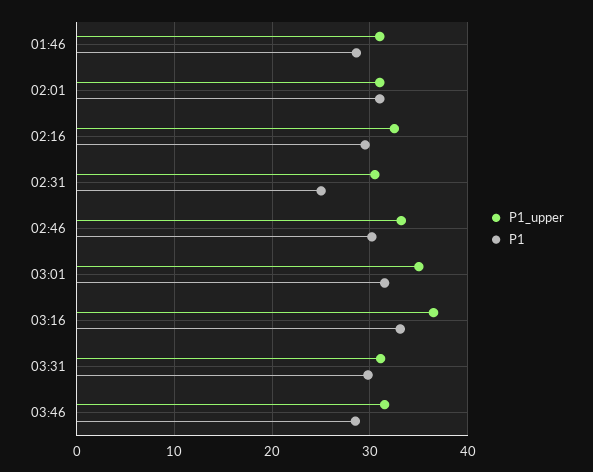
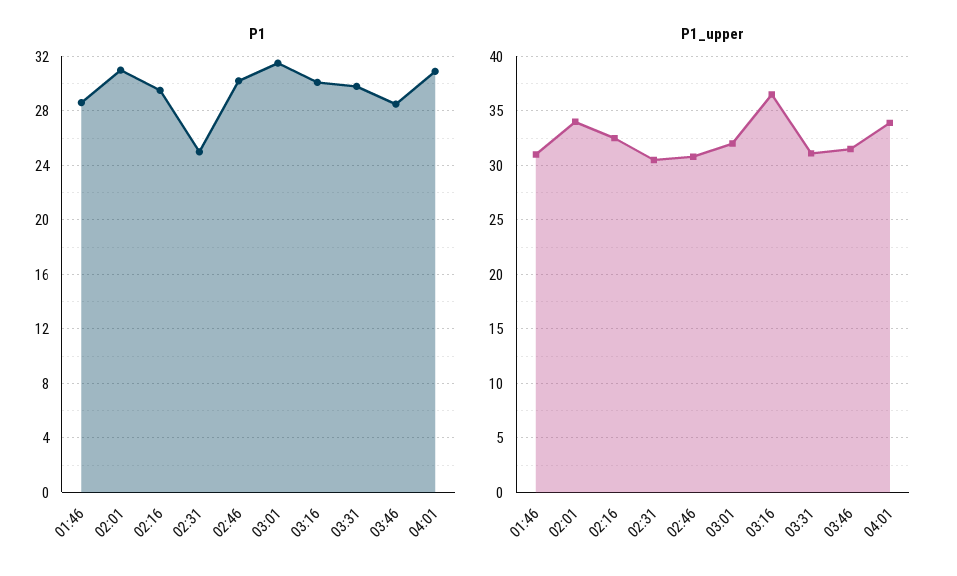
P1_upper, 02:01: 31 -> 34
P1_upper, 02:46: 33 -> 31
P1_upper, 03:01: 35 -> 32
P1, 03:16: 33 -> 30
P1, 04:01: none -> 31
P1_upper, 04:01: none -> 34

